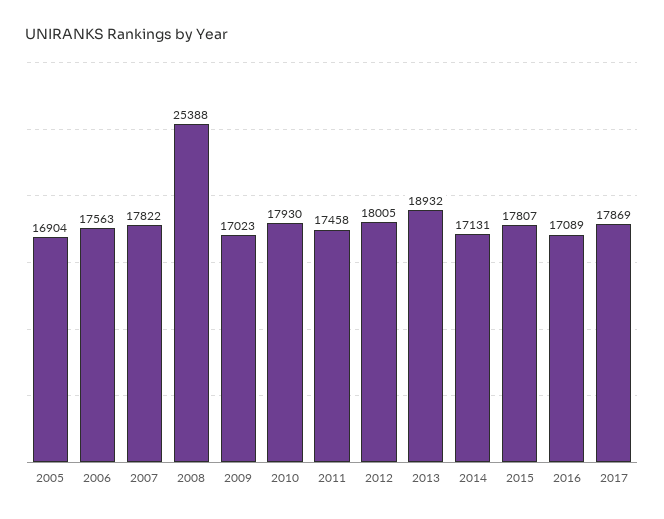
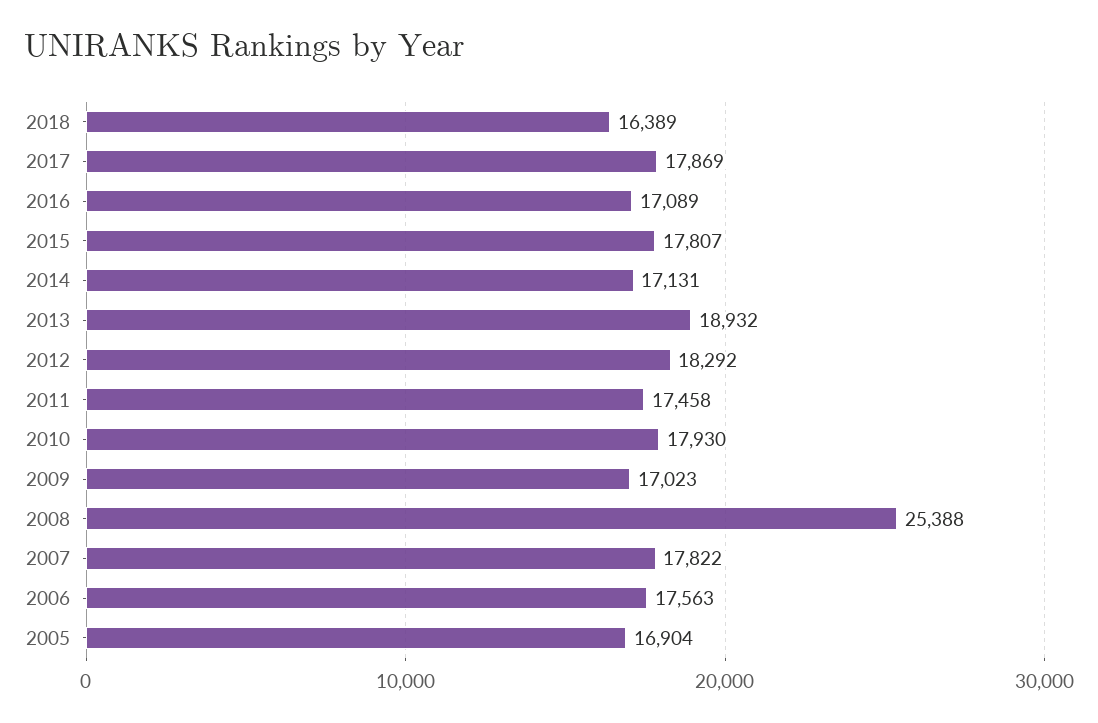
2012: 18005 -> 18292
2018: none -> 16389

